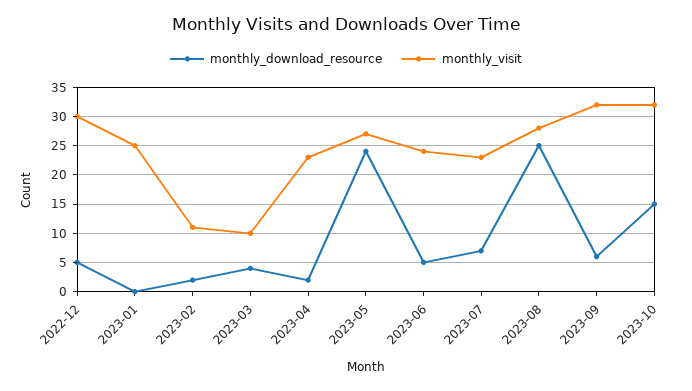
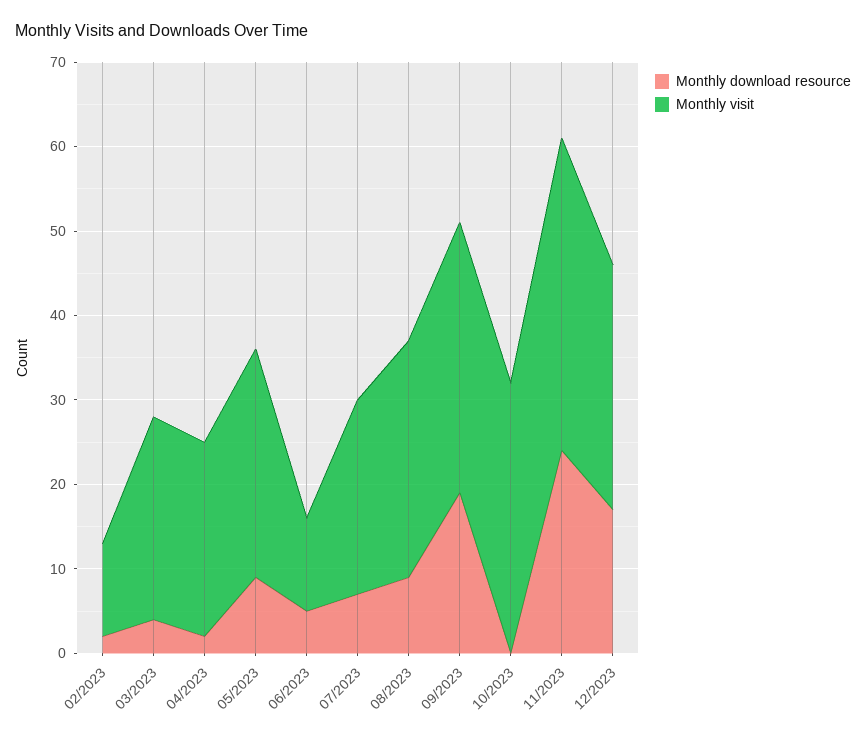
monthly_download_resource, 2022-12: 5 -> none
monthly_visit, 2022-12: 30 -> none
monthly_download_resource, 2023-01: 0 -> none
monthly_visit, 2023-01: 25 -> none
monthly_visit, 2023-03: 10 -> 24
monthly_download_resource, 2023-05: 25 -> 9
monthly_visit, 2023-06: 25 -> 11
monthly_download_resource, 2023-08: 25 -> 9
monthly_download_resource, 2023-09: 5 -> 19
monthly_download_resource, 2023-10: 15 -> 0
monthly_download_resource, 11/2023: none -> 24
monthly_visit, 11/2023: none -> 37
monthly_download_resource, 12/2023: none -> 17
monthly_visit, 12/2023: none -> 29

